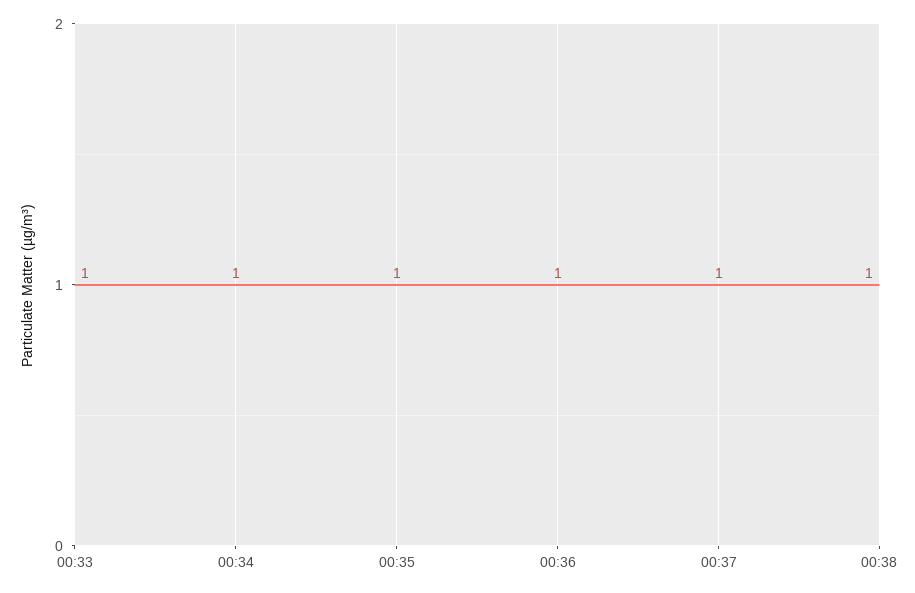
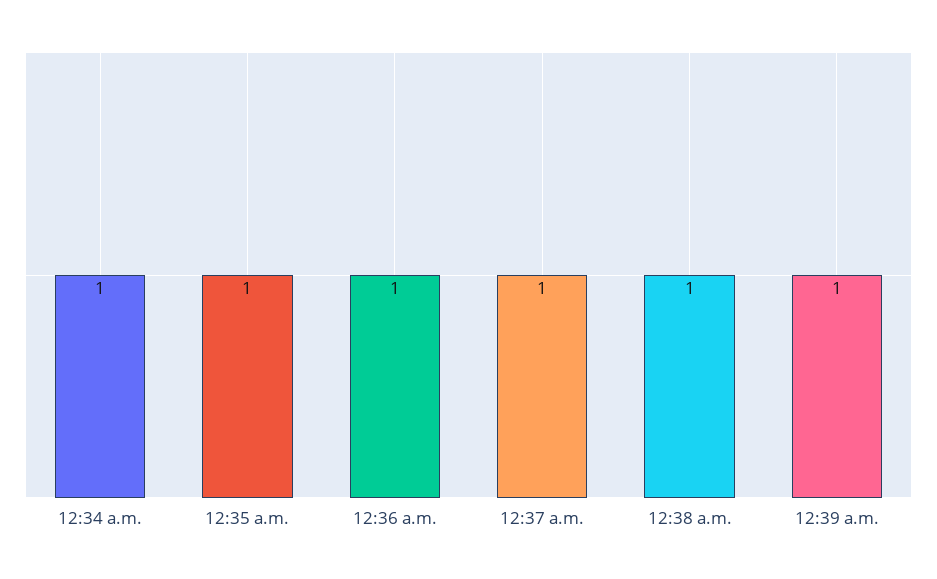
00:33: 1 -> none
12:39 a.m.: none -> 1

